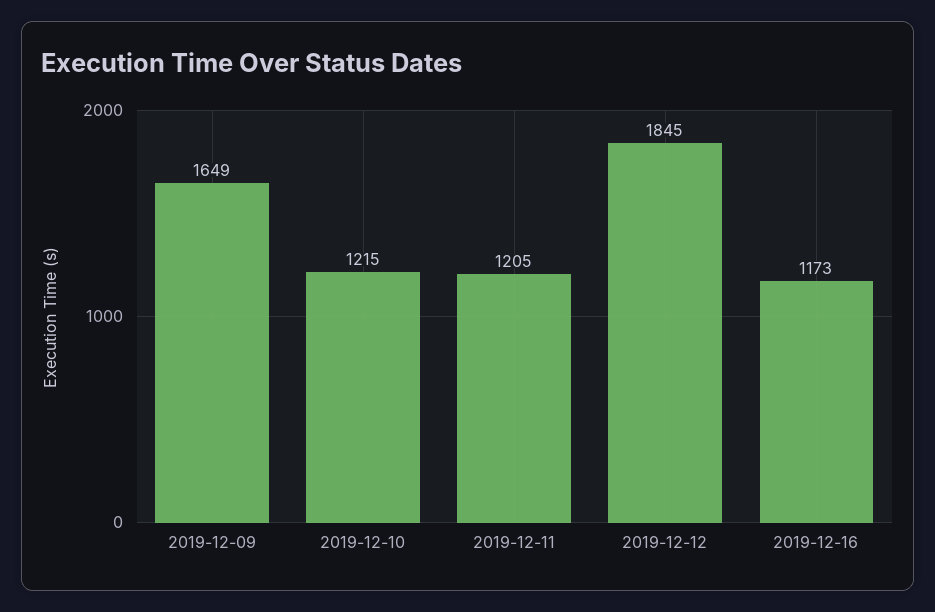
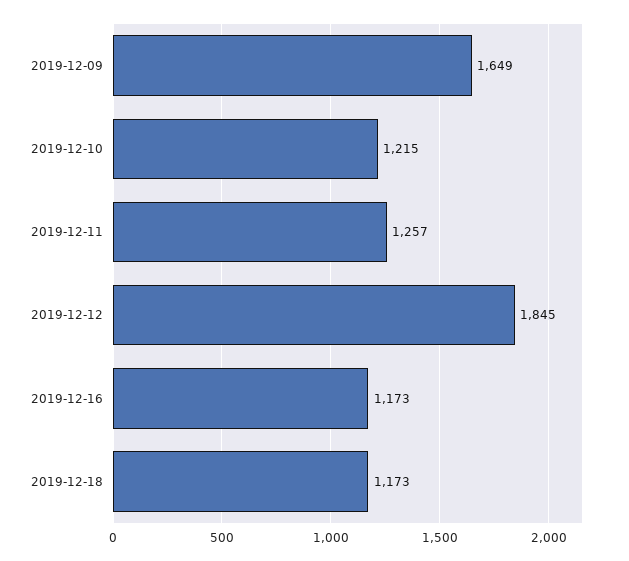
2019-12-11: 1205 -> 1257
2019-12-18: none -> 1173

